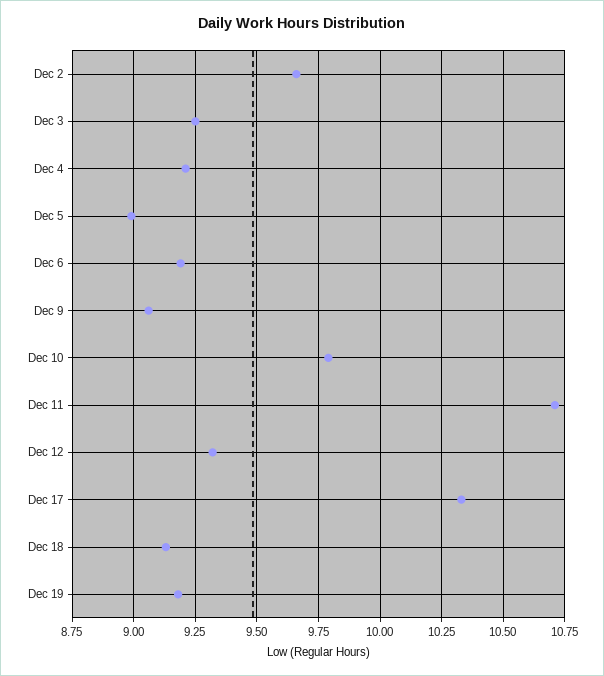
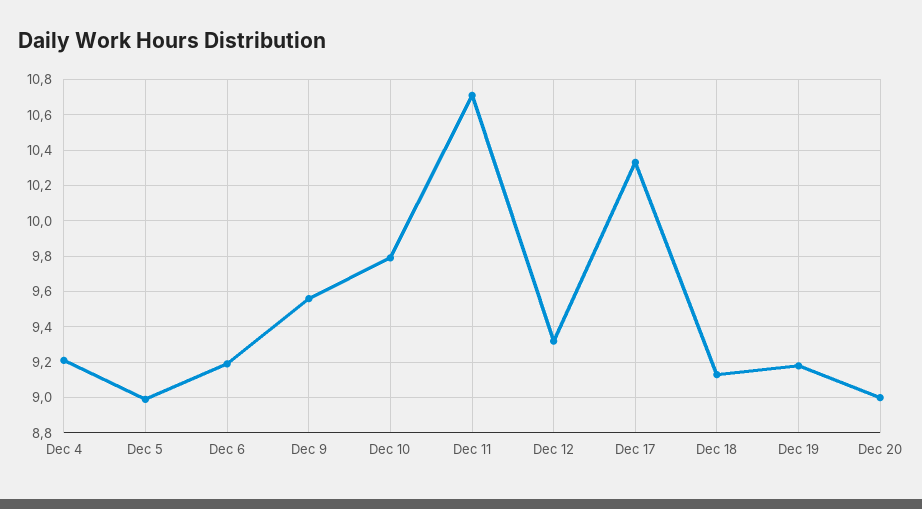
Dec 2: 9.65 -> none
Dec 3: 9.25 -> none
Dec 9: 9.05 -> 9.55
Dec 20: none -> 9

